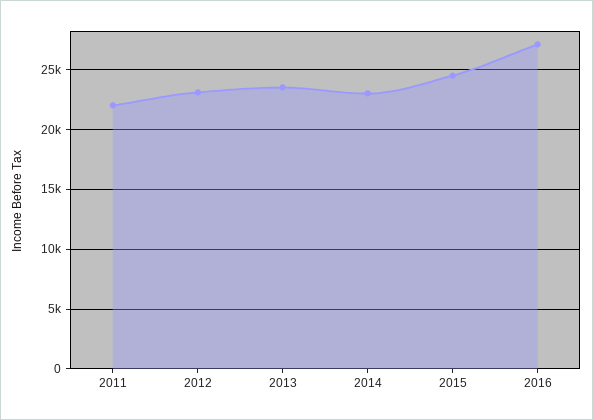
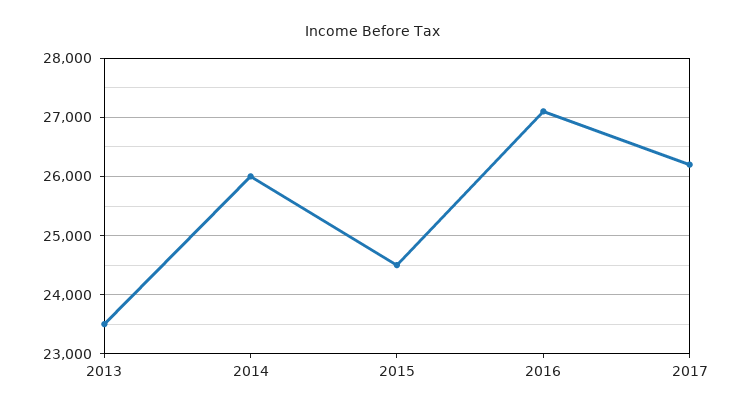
2011: 22000 -> none
2012: 23000 -> none
2014: 23000 -> 26000
2017: none -> 26200

